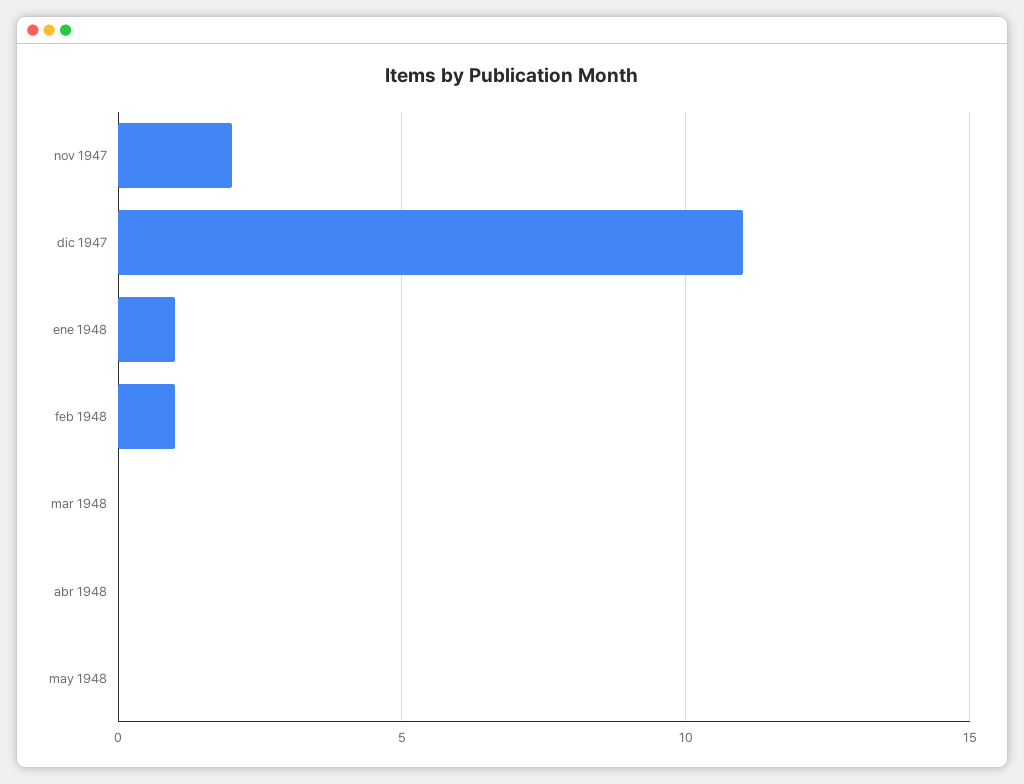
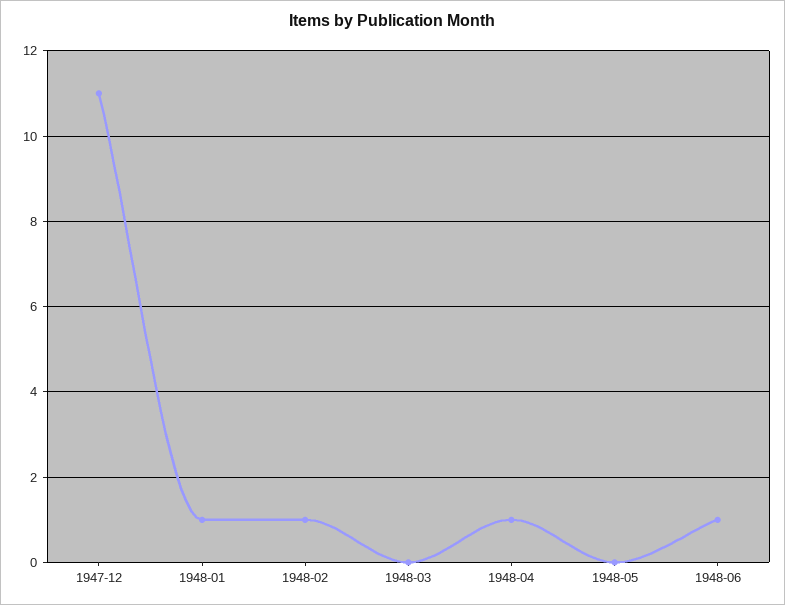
nov 1947: 2 -> none
abr 1948: 0 -> 1
1948-06: none -> 1

